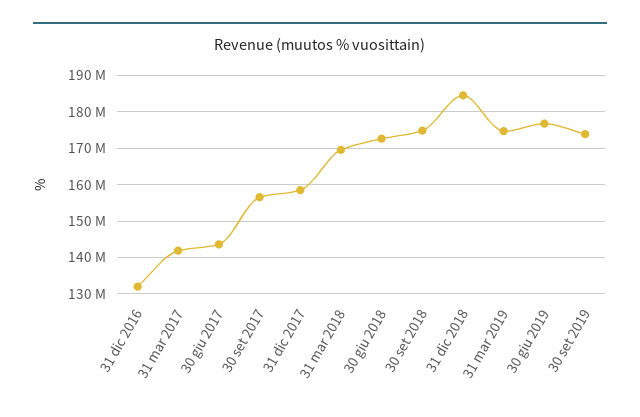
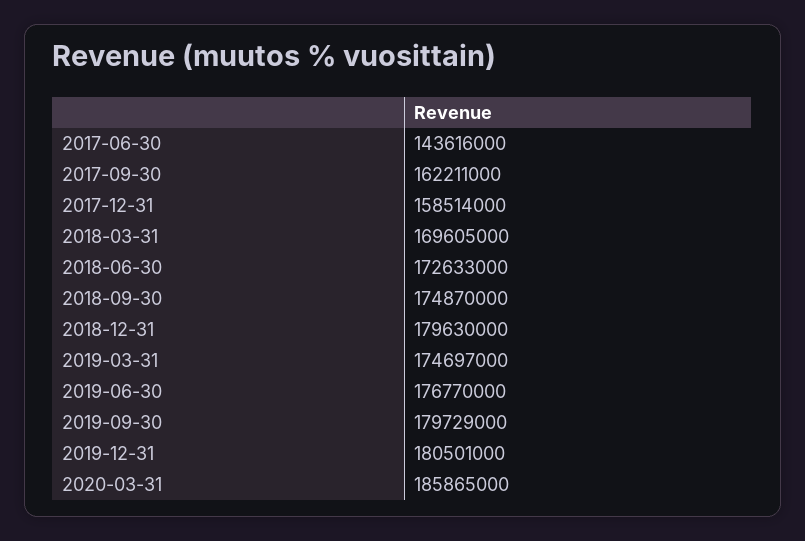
31 dic 2016: 132000000 -> none
31 mar 2017: 142000000 -> none
30 set 2017: 156000000 -> 162211000
31 dic 2018: 184000000 -> 179630000
30 set 2019: 174000000 -> 179729000
2019-12-31: none -> 180501000
2020-03-31: none -> 185865000

